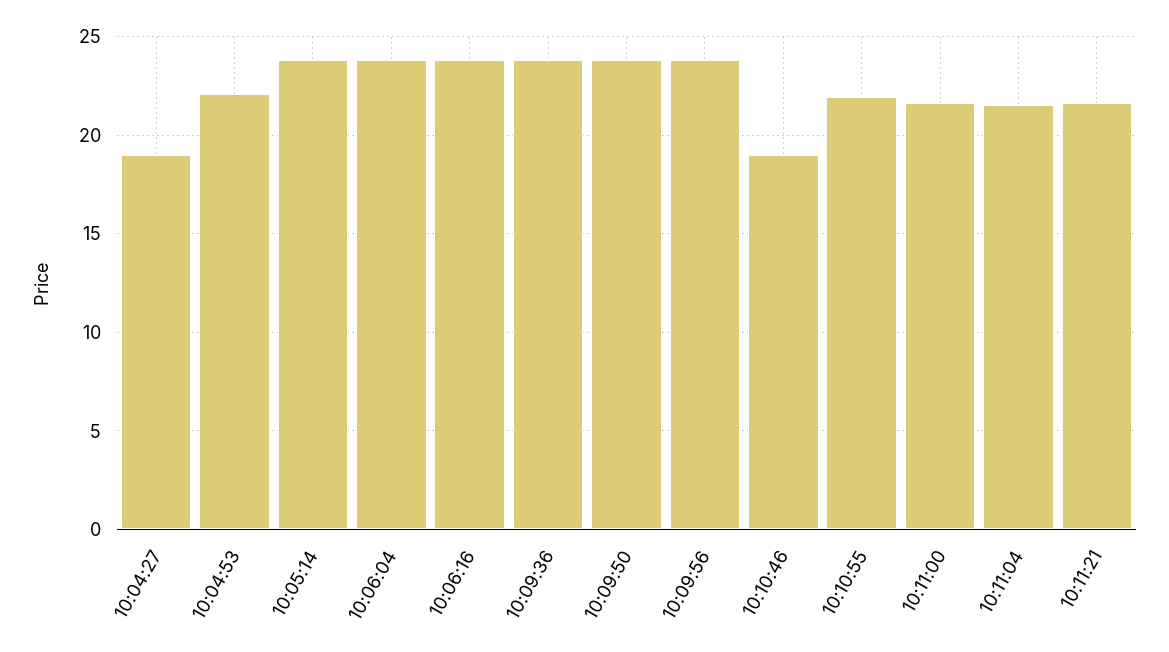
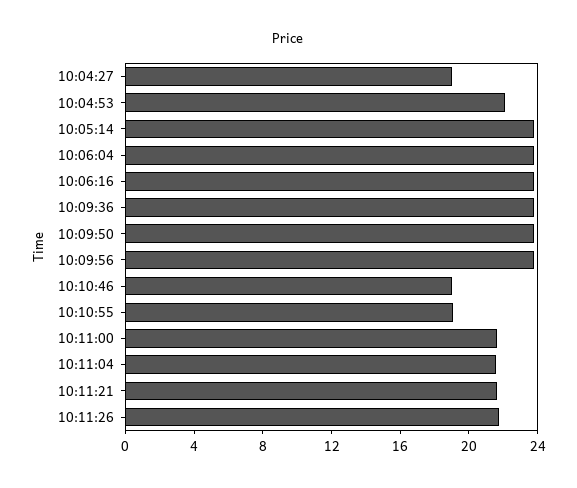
10:10:55: 22 -> 19
10:11:26: none -> 22

